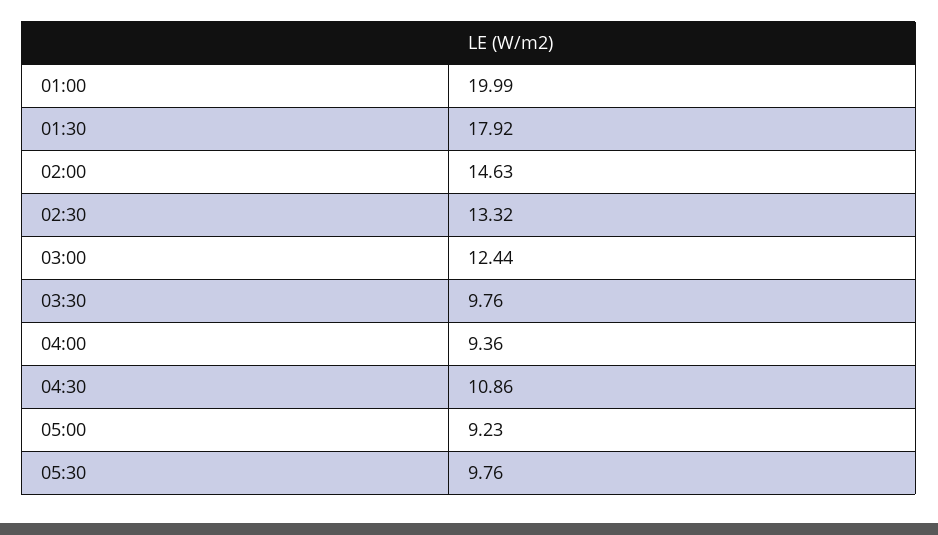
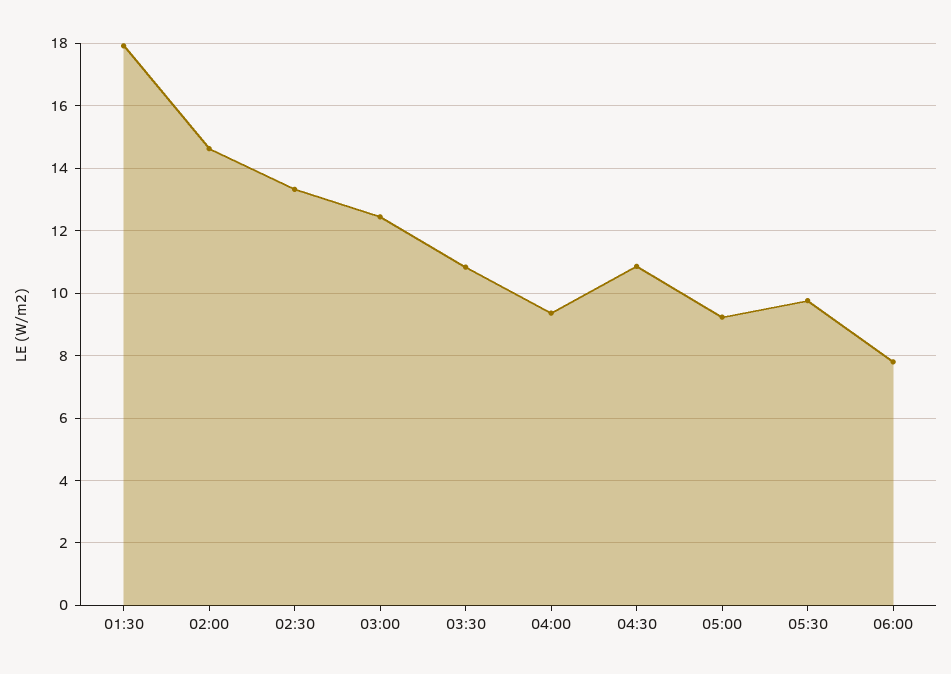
01:00: 19.99 -> none
03:30: 9.76 -> 10.8
06:00: none -> 7.8

